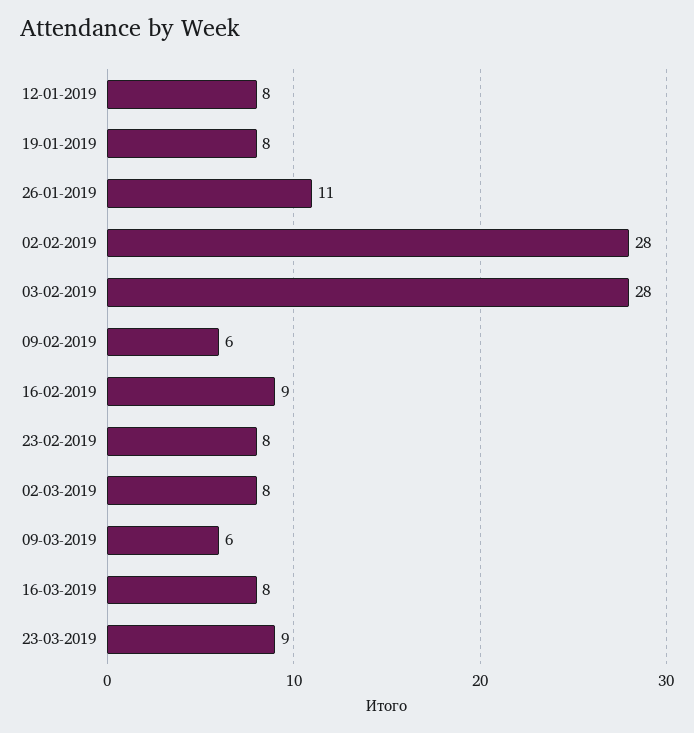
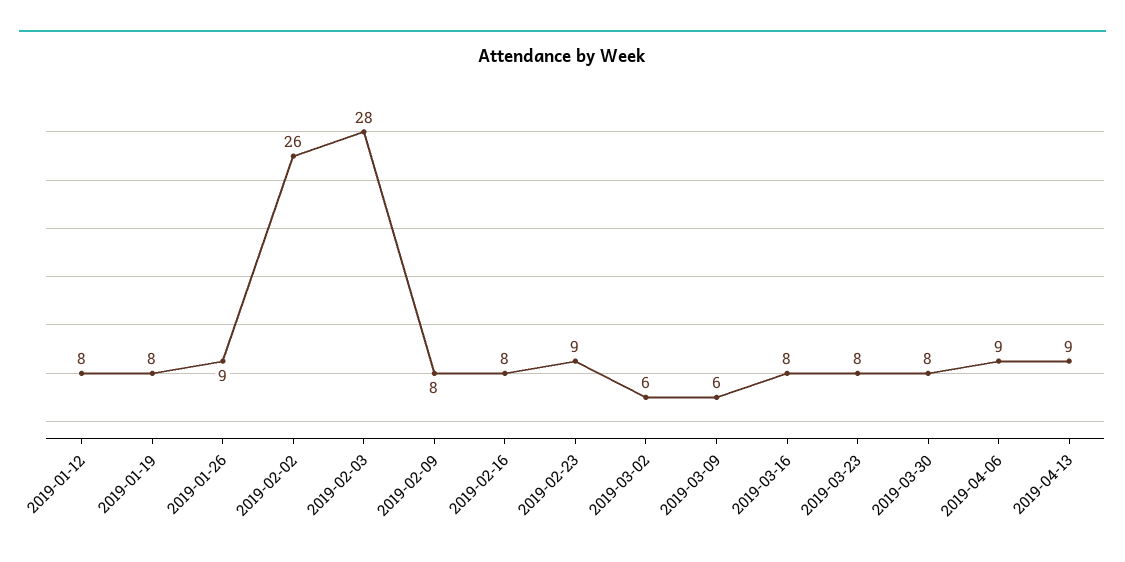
26-01-2019: 11 -> 9
02-02-2019: 28 -> 26
09-02-2019: 6 -> 8
16-02-2019: 9 -> 8
23-02-2019: 8 -> 9
02-03-2019: 8 -> 6
23-03-2019: 9 -> 8
2019-03-30: none -> 8
2019-04-06: none -> 9
2019-04-13: none -> 9

